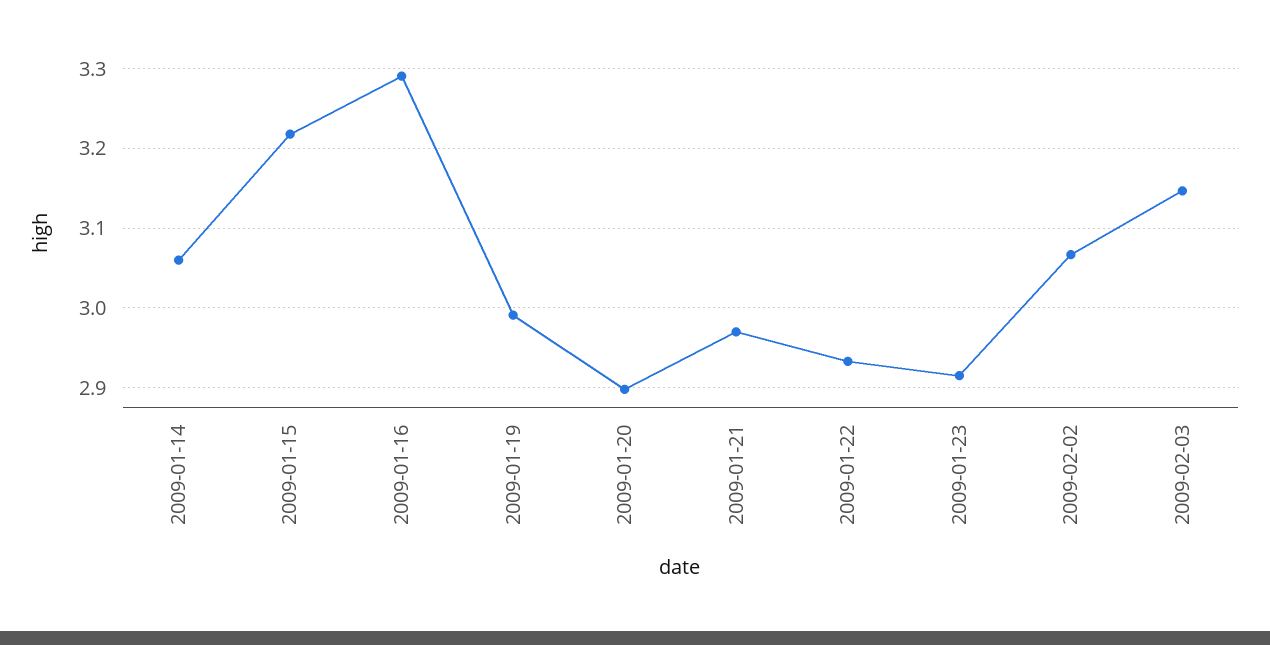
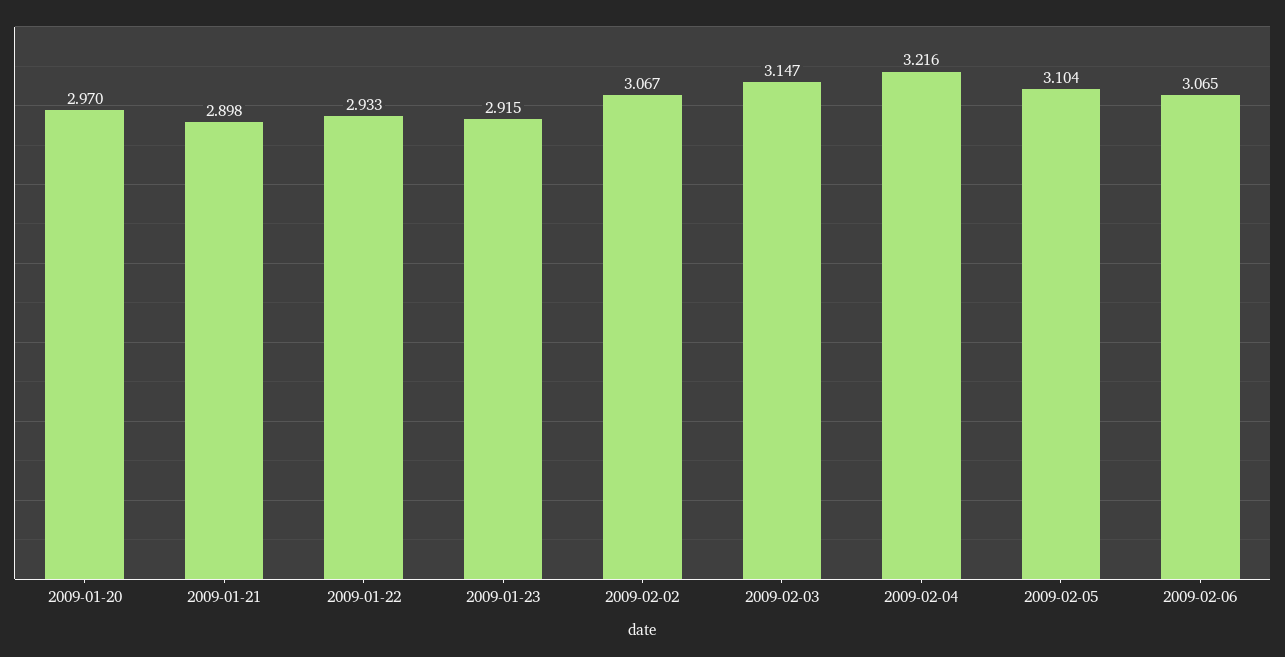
2009-01-14: 3.06 -> none
2009-01-15: 3.22 -> none
2009-01-16: 3.29 -> none
2009-01-19: 2.99 -> none
2009-01-20: 2.9 -> 2.97
2009-01-21: 2.97 -> 2.898
2009-02-04: none -> 3.216
2009-02-05: none -> 3.104
2009-02-06: none -> 3.065

